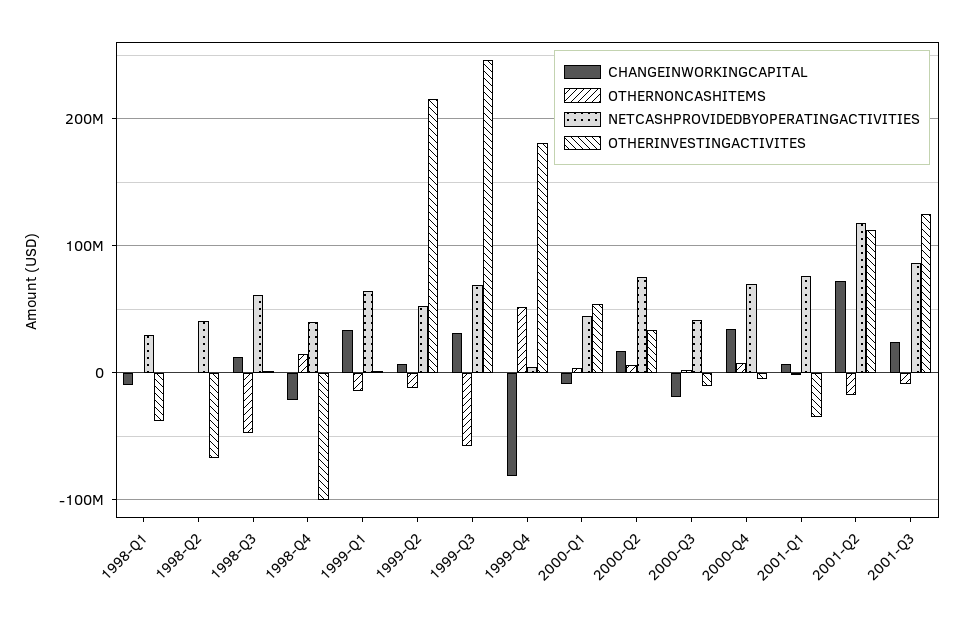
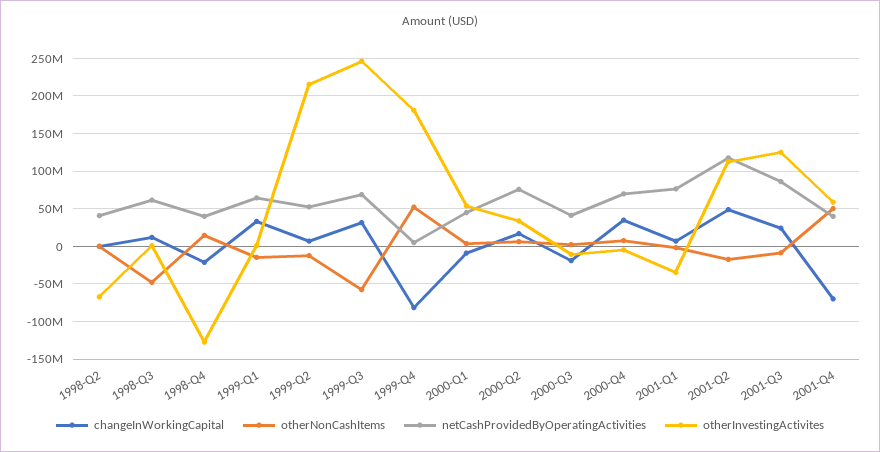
CHANGEINWORKINGCAPITAL, 1998-Q1: -10000000 -> none
OTHERNONCASHITEMS, 1998-Q1: 0 -> none
NETCASHPROVIDEDBYOPERATINGACTIVITIES, 1998-Q1: 30000000 -> none
OTHERINVESTINGACTIVITES, 1998-Q1: -40000000 -> none
OTHERINVESTINGACTIVITES, 1998-Q4: -100000000 -> -130000000
CHANGEINWORKINGCAPITAL, 2001-Q2: 70000000 -> 50000000
CHANGEINWORKINGCAPITAL, 2001-Q4: none -> -70000000
OTHERNONCASHITEMS, 2001-Q4: none -> 50000000
NETCASHPROVIDEDBYOPERATINGACTIVITIES, 2001-Q4: none -> 40000000
OTHERINVESTINGACTIVITES, 2001-Q4: none -> 60000000

